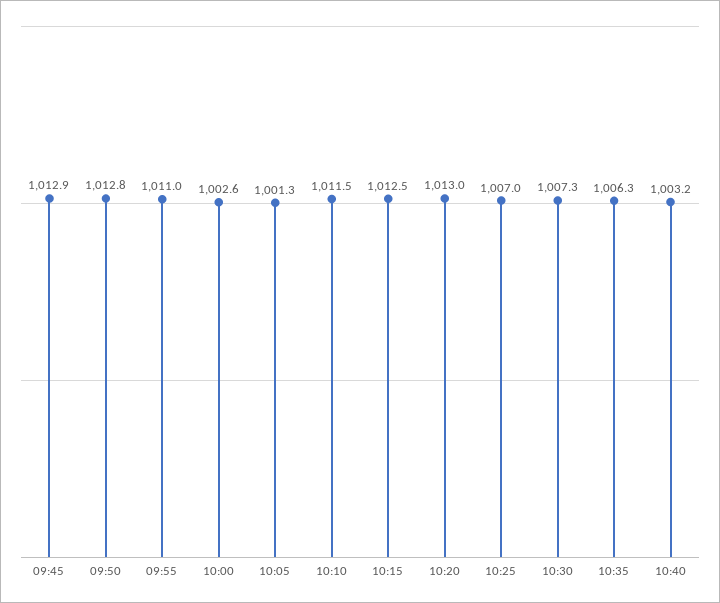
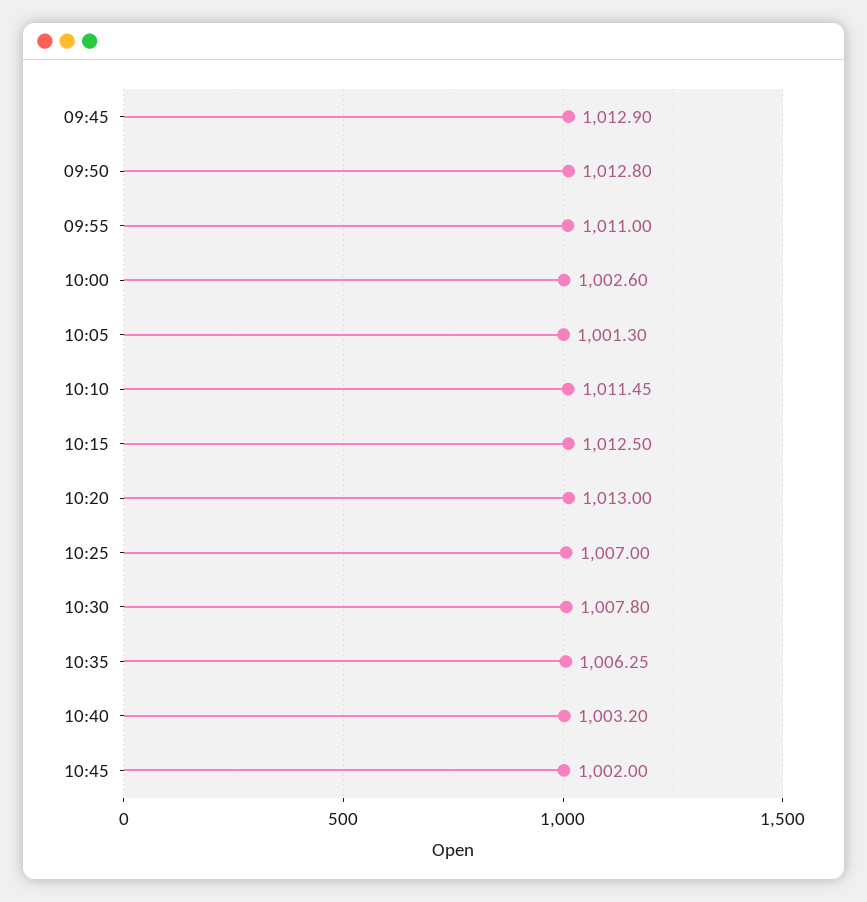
10:30: 1007.3 -> 1007.8
10:45: none -> 1002

